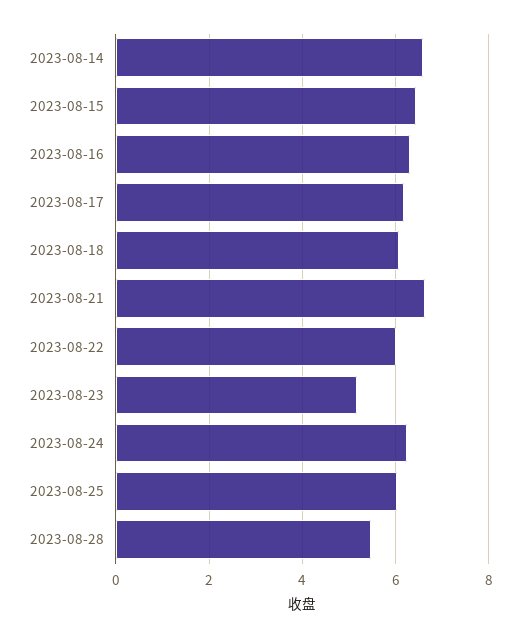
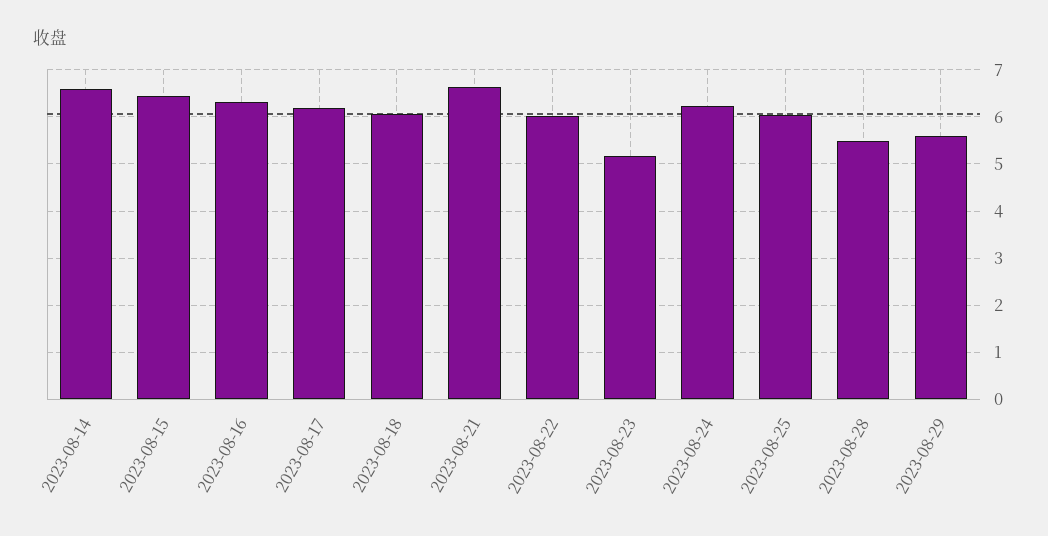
2023-08-29: none -> 5.6

